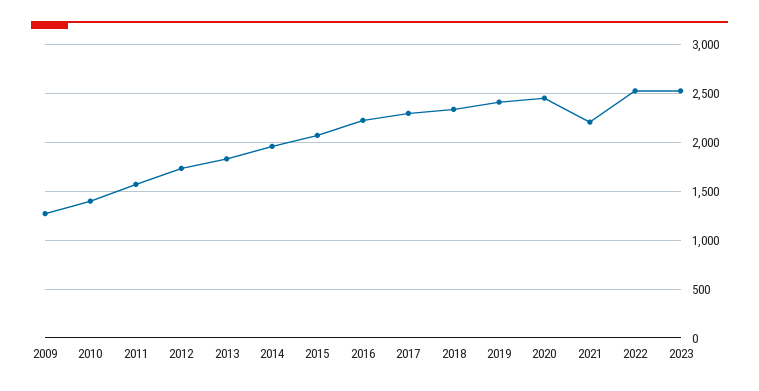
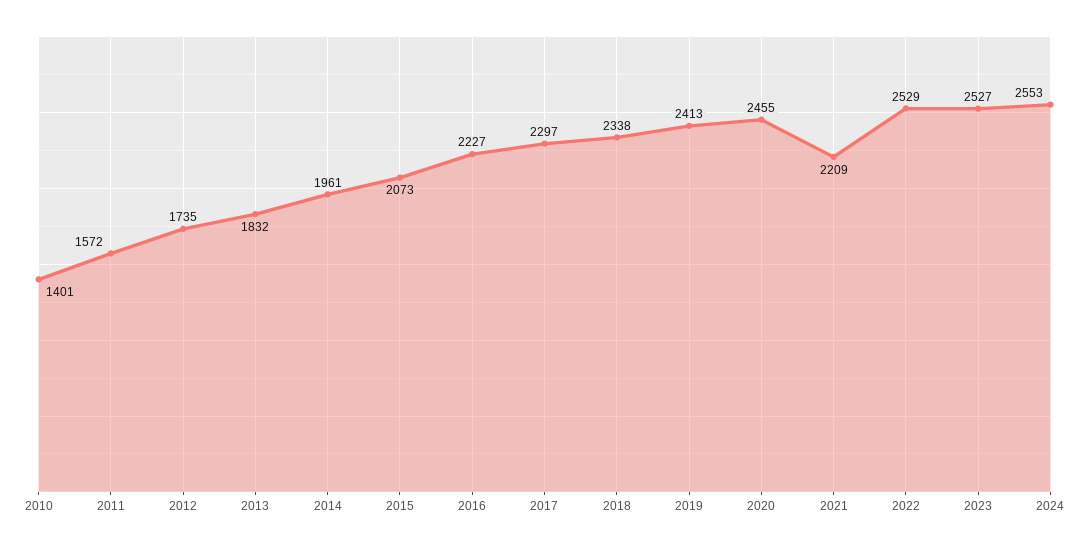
2009: 1300 -> none
2024: none -> 2553

